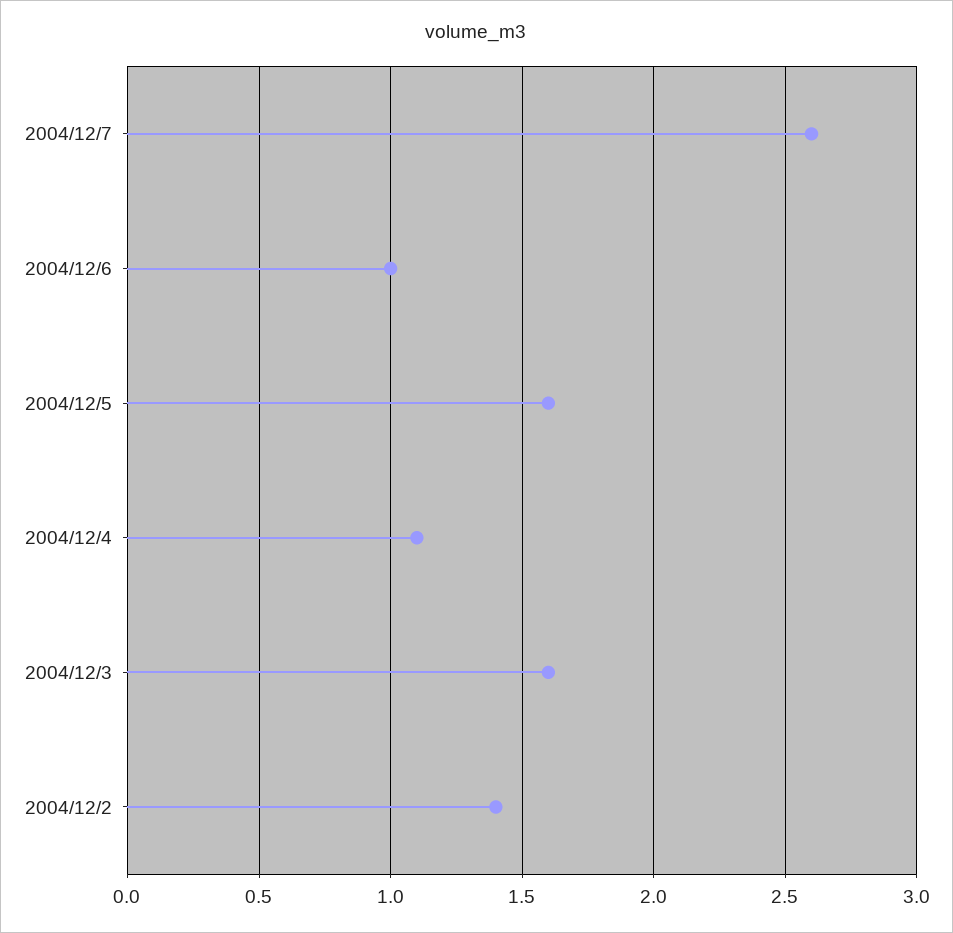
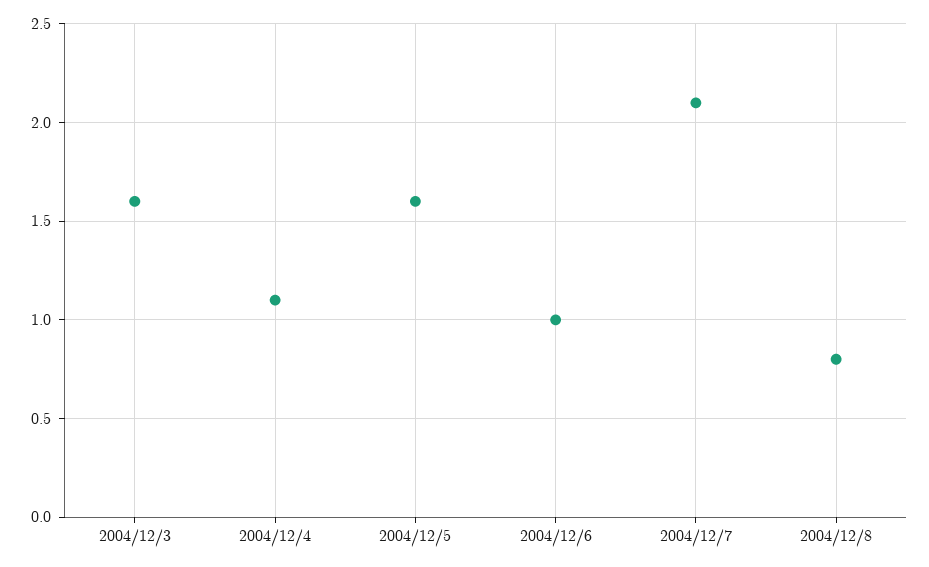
2004/12/7: 2.6 -> 2.1
2004/12/2: 1.4 -> none
2004/12/8: none -> 0.8

